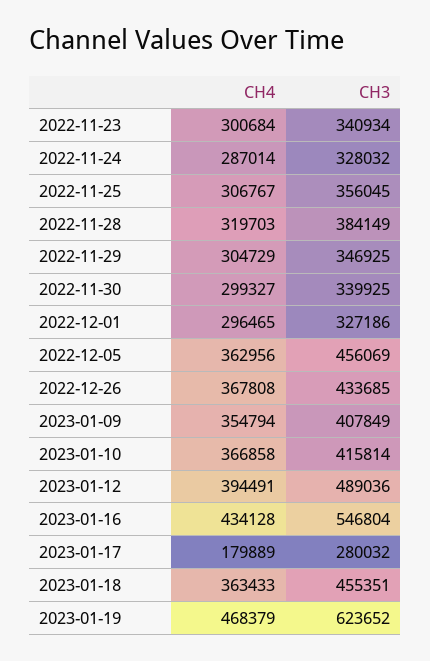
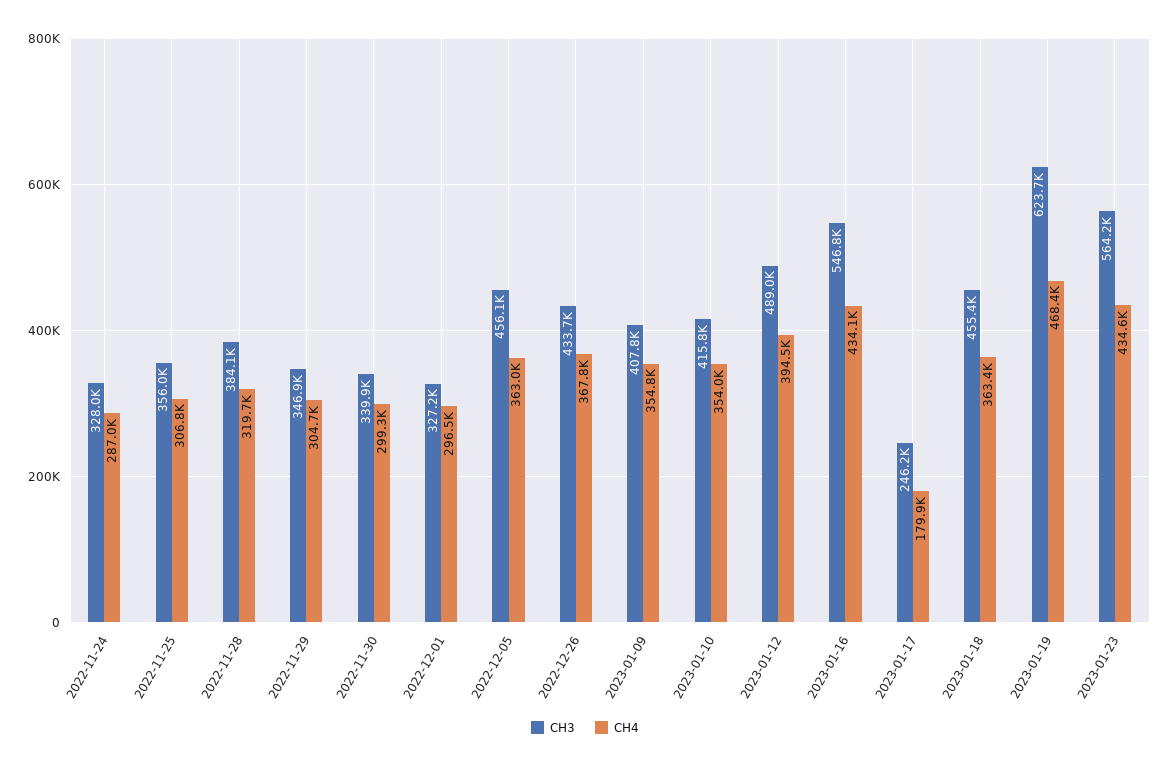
CH4, 2022-11-23: 300684 -> none
CH3, 2022-11-23: 340934 -> none
CH4, 2023-01-10: 366858 -> 354000
CH3, 2023-01-17: 280032 -> 246200
CH3, 2023-01-23: none -> 564200
CH4, 2023-01-23: none -> 434600

